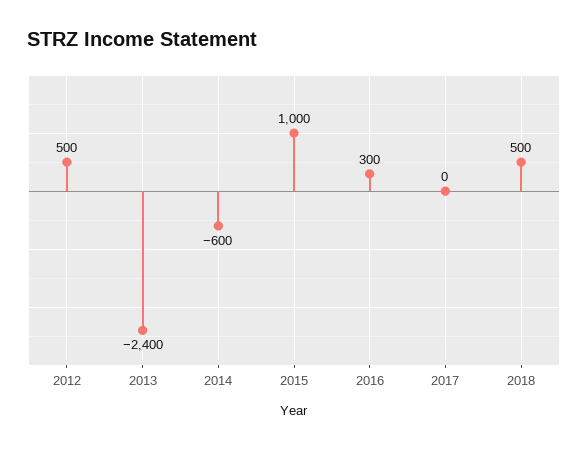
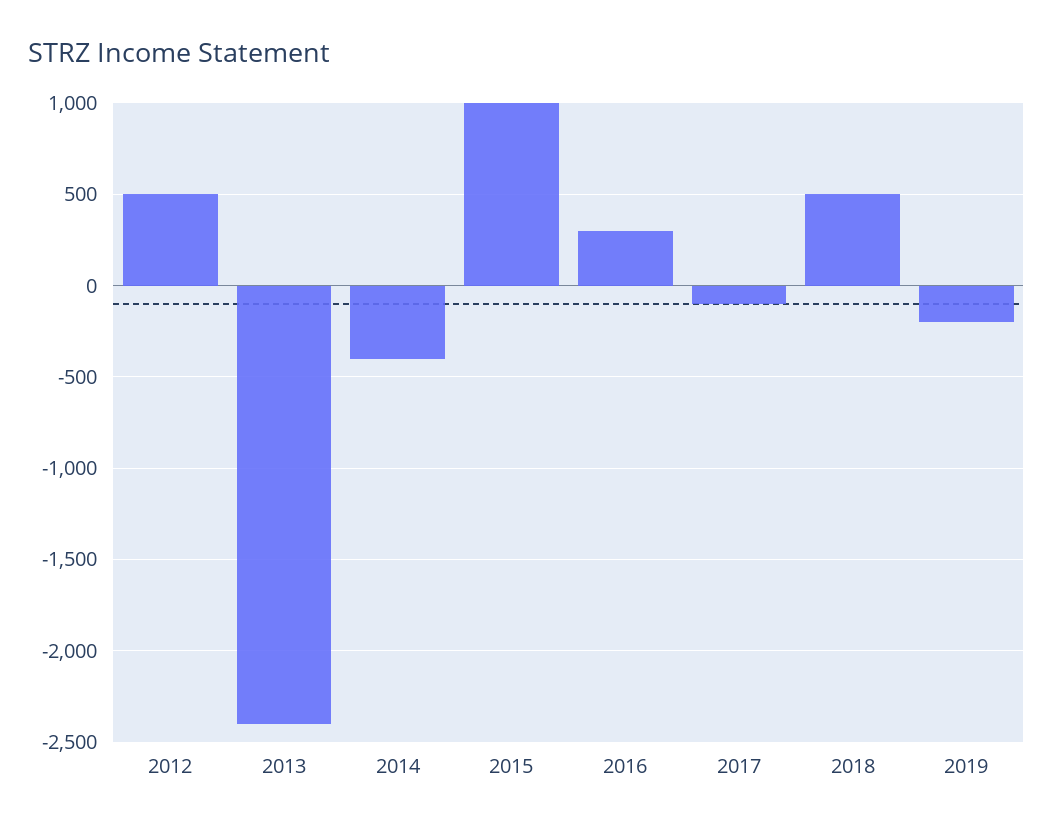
2014: -600 -> -400
2017: 0 -> -100
2019: none -> -200

